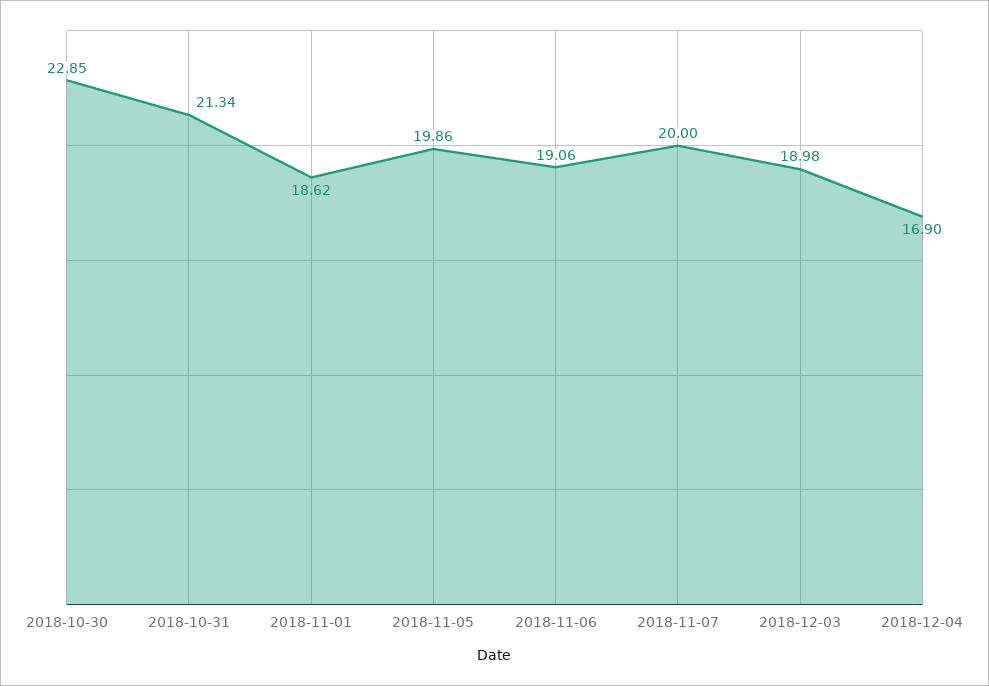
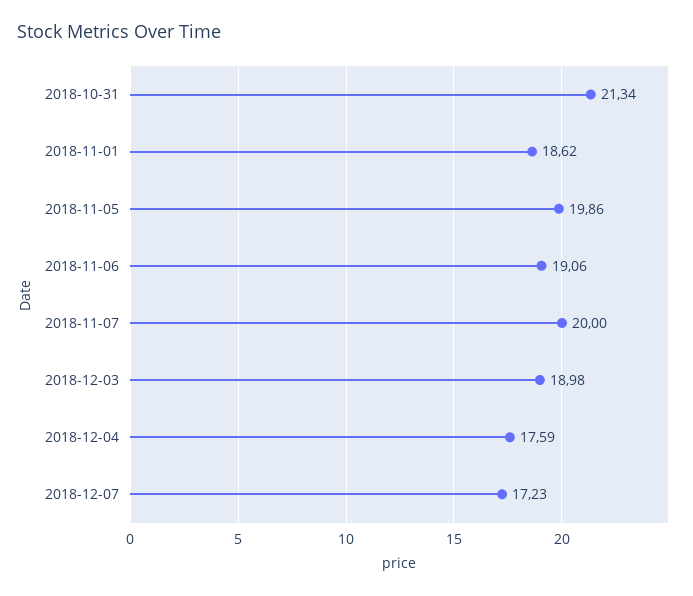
2018-10-30: 22.85 -> none
2018-12-04: 16.9 -> 17.59
2018-12-07: none -> 17.23

